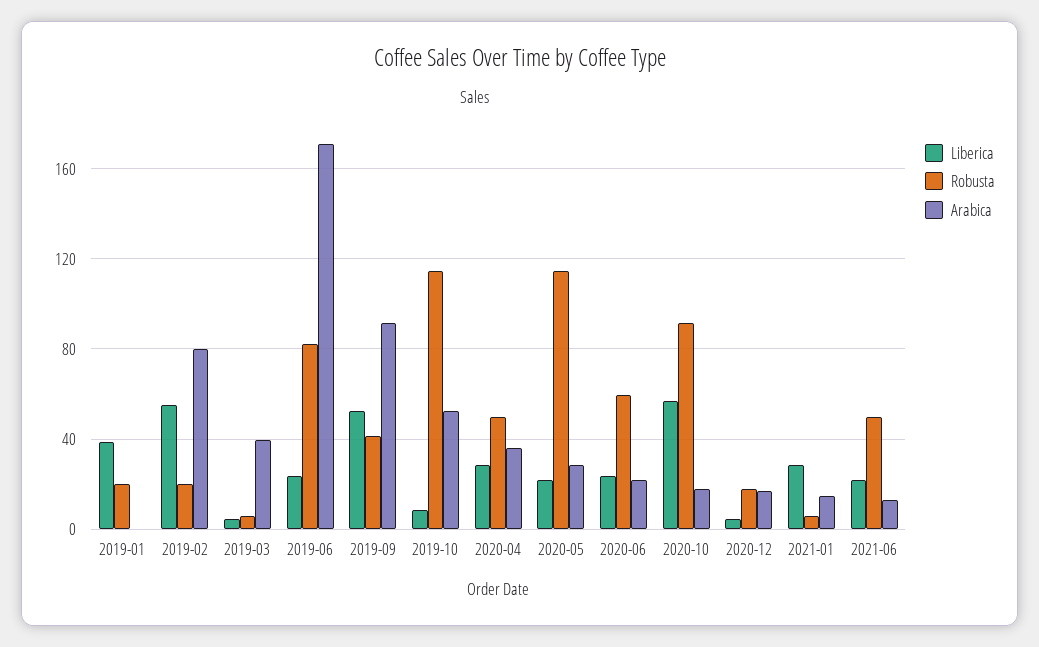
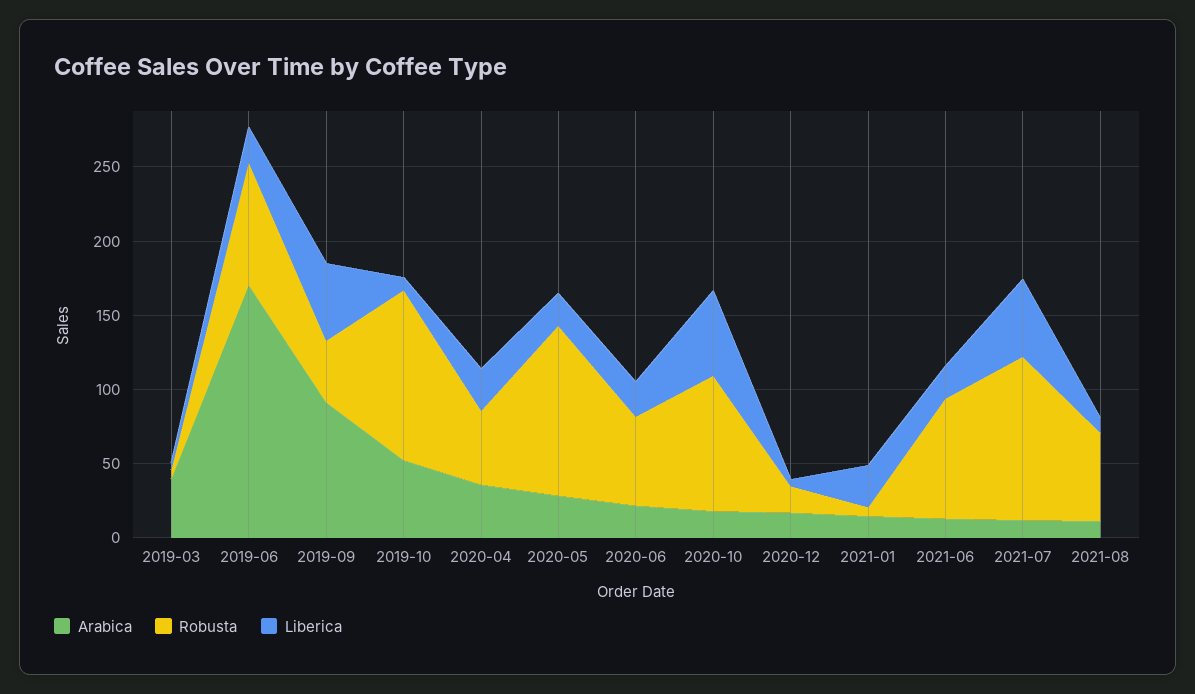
Liberica, 2019-01: 40 -> none
Robusta, 2019-01: 20 -> none
Arabica, 2019-01: 0 -> none
Liberica, 2019-02: 55 -> none
Robusta, 2019-02: 20 -> none
Arabica, 2019-02: 80 -> none
Robusta, 2021-06: 50 -> 80
Arabica, 2021-07: none -> 10
Robusta, 2021-07: none -> 110
Liberica, 2021-07: none -> 50
Arabica, 2021-08: none -> 10
Robusta, 2021-08: none -> 60
Liberica, 2021-08: none -> 10

